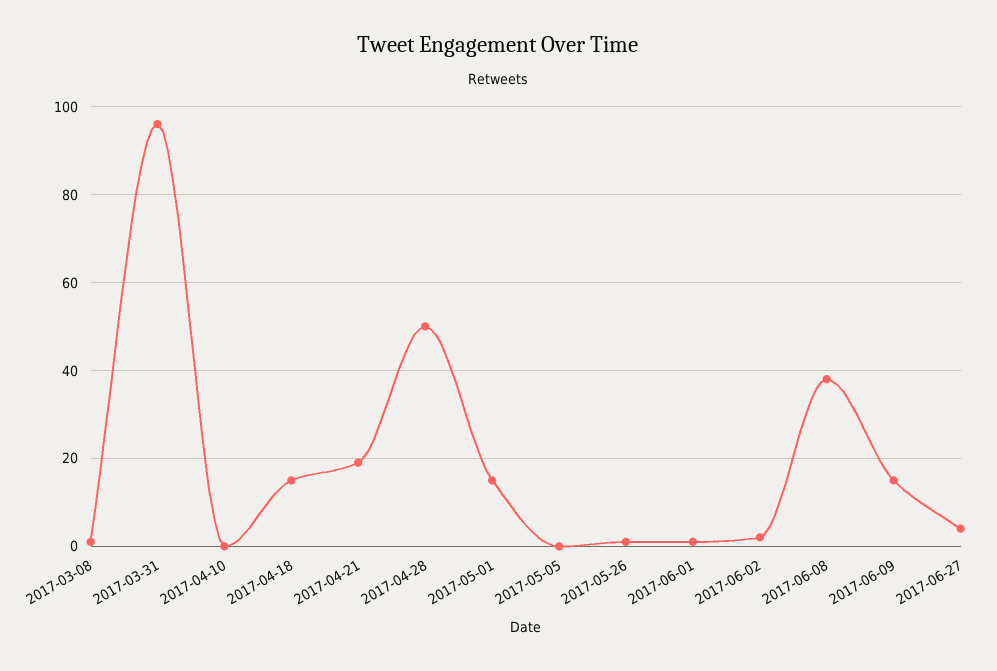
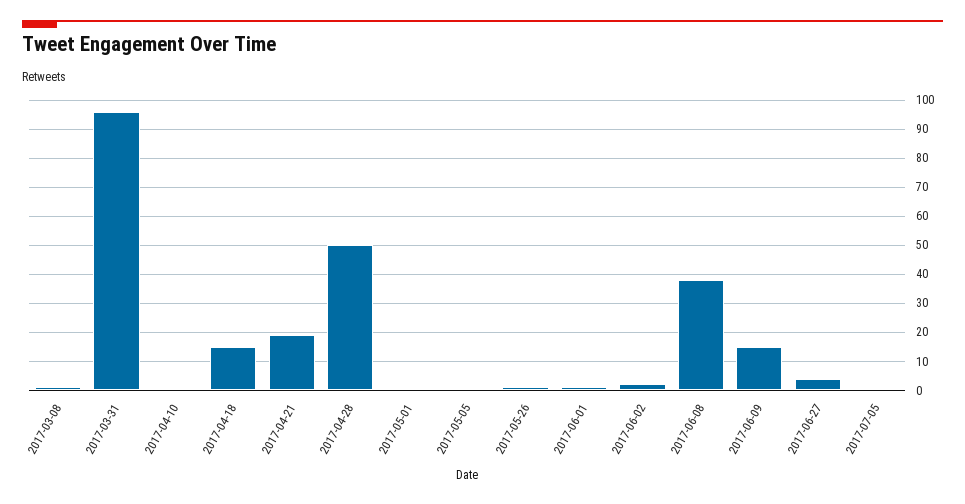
2017-05-01: 15 -> 0
2017-07-05: none -> 0

